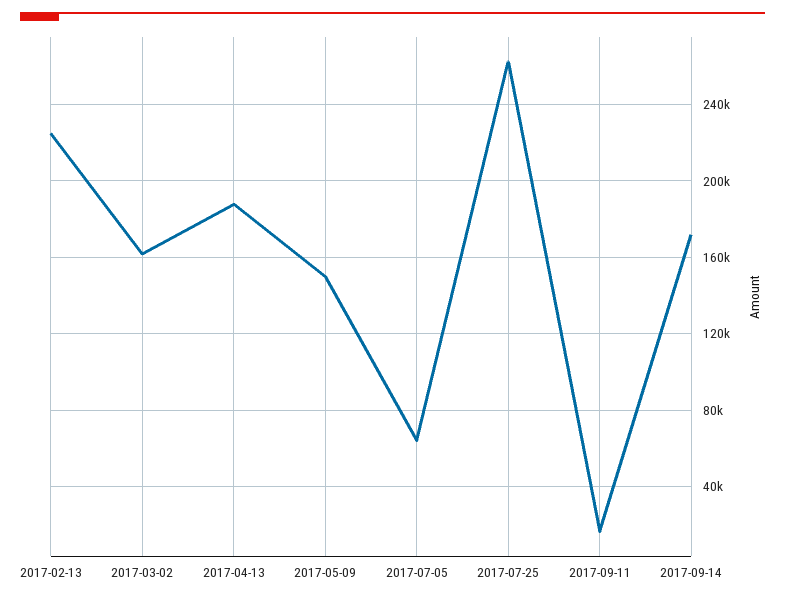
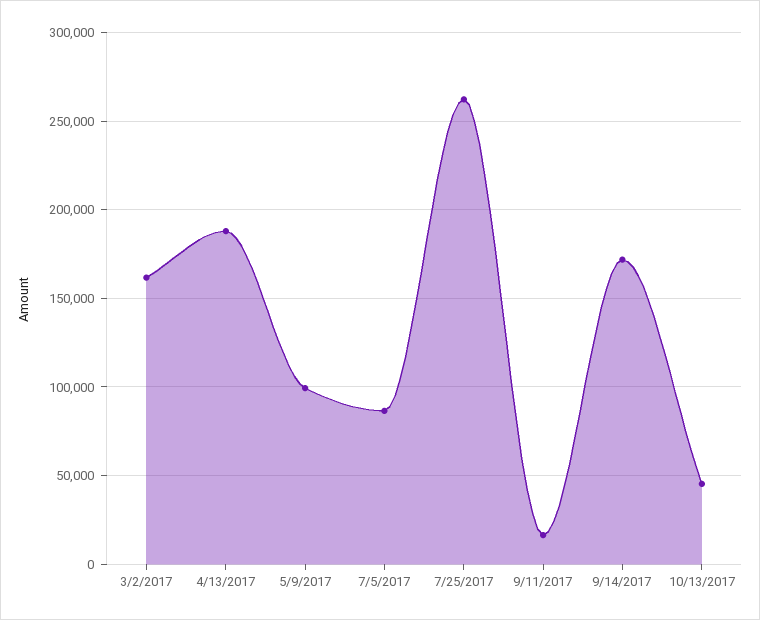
2017-02-13: 225000 -> none
2017-05-09: 150000 -> 100000
2017-07-05: 65000 -> 85000
10/13/2017: none -> 45000

